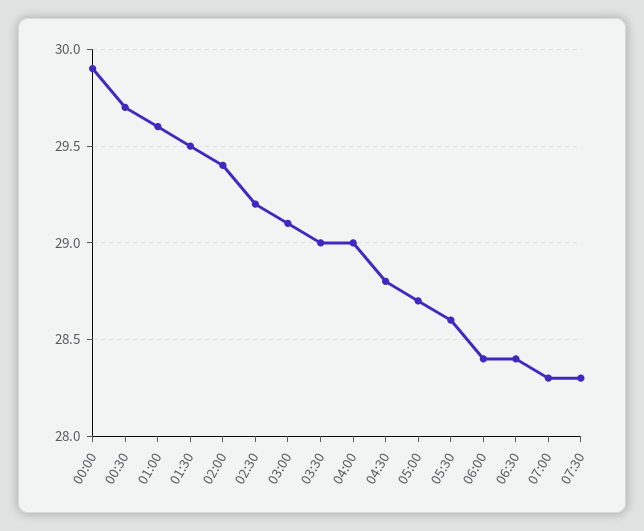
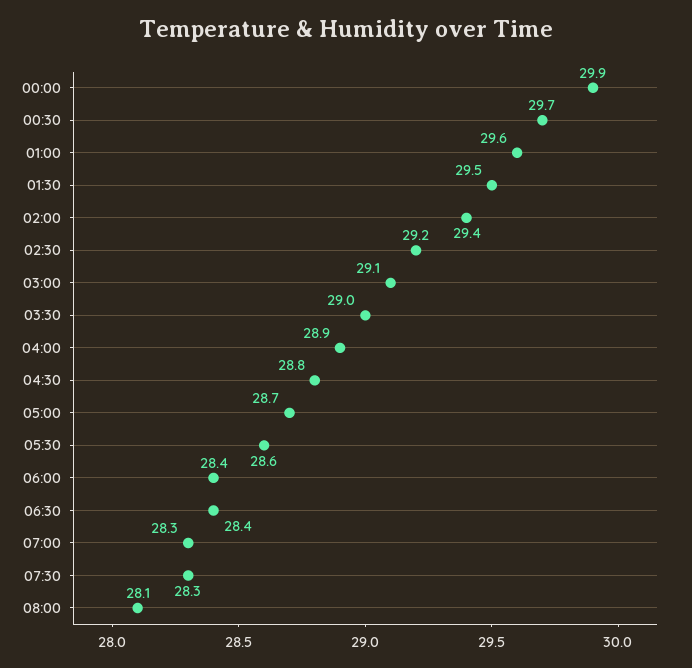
04:00: 29 -> 28.9
08:00: none -> 28.1

